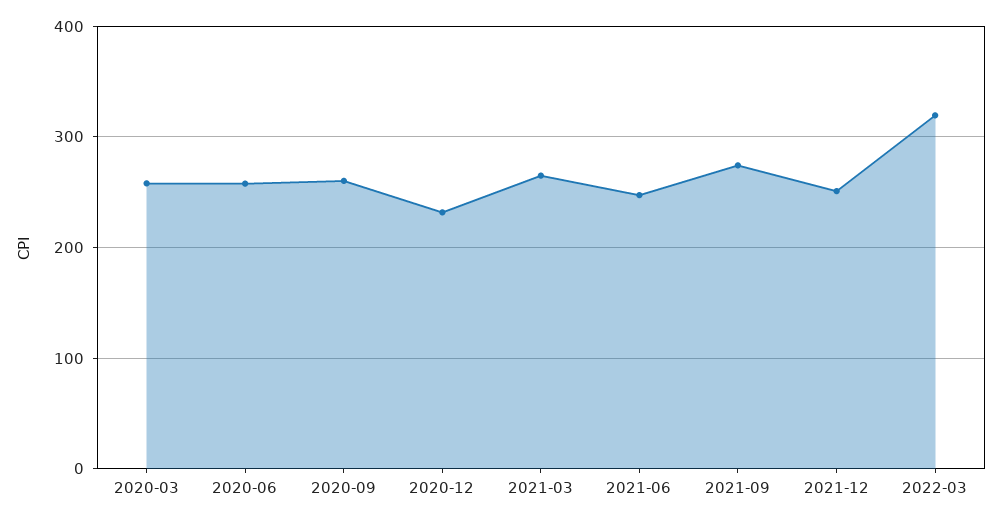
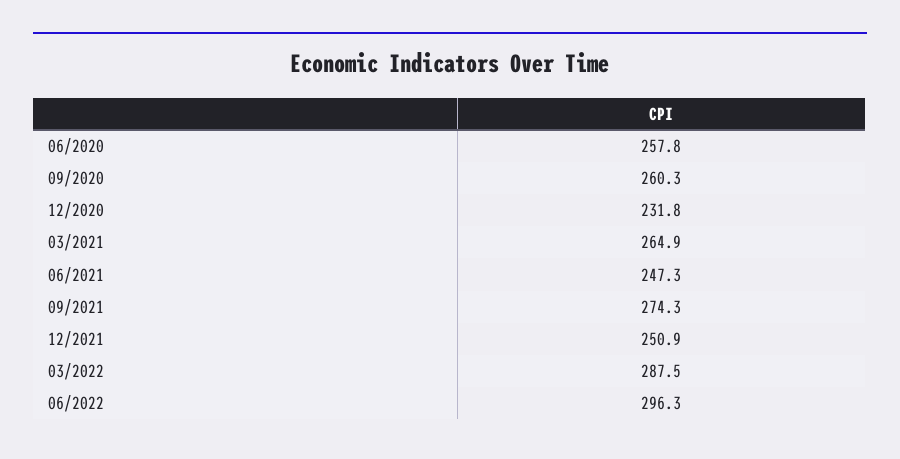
2020-03: 260 -> none
2022-03: 320 -> 287.5
06/2022: none -> 296.3

